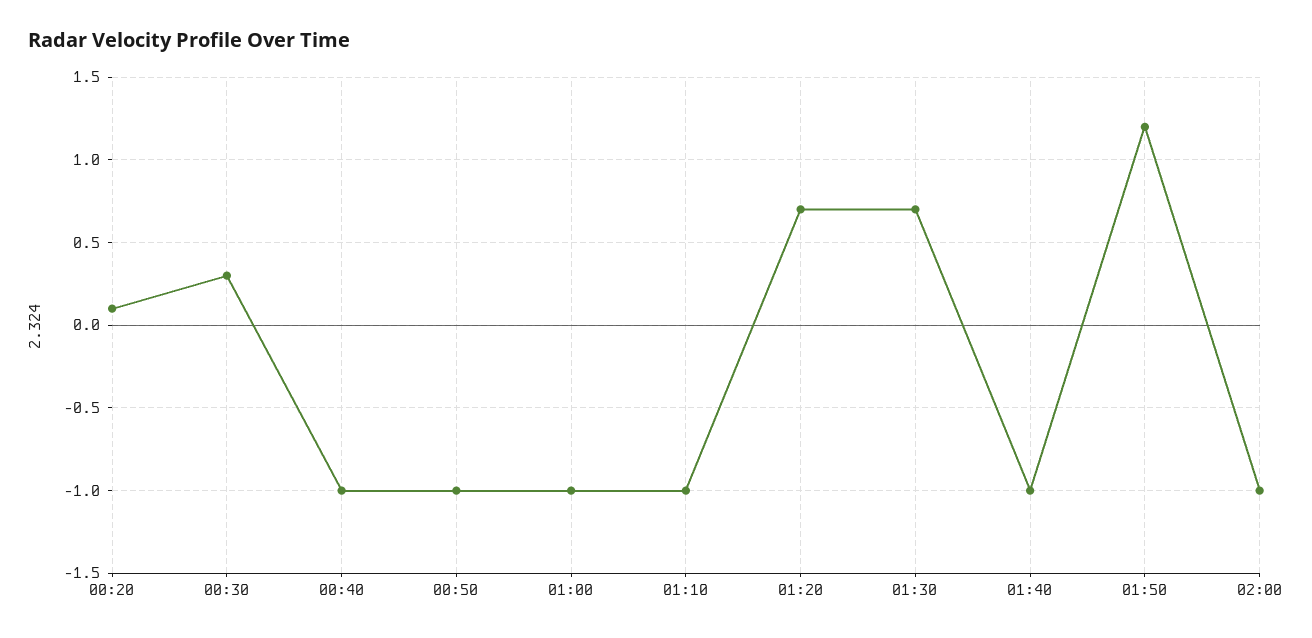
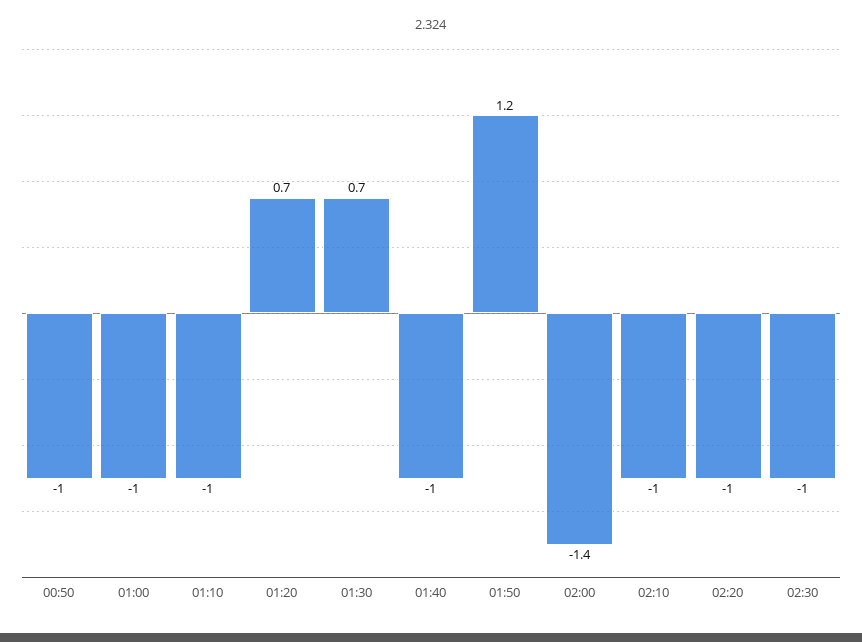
00:20: 0.1 -> none
00:30: 0.3 -> none
00:40: -1 -> none
02:00: -1 -> -1.4
02:10: none -> -1
02:20: none -> -1
02:30: none -> -1

